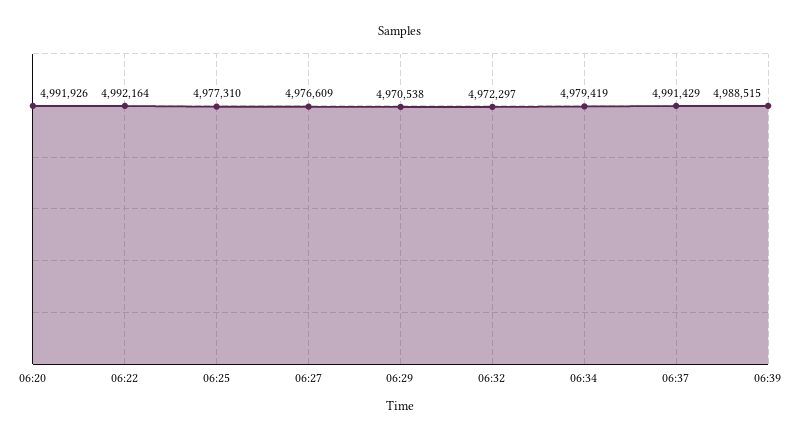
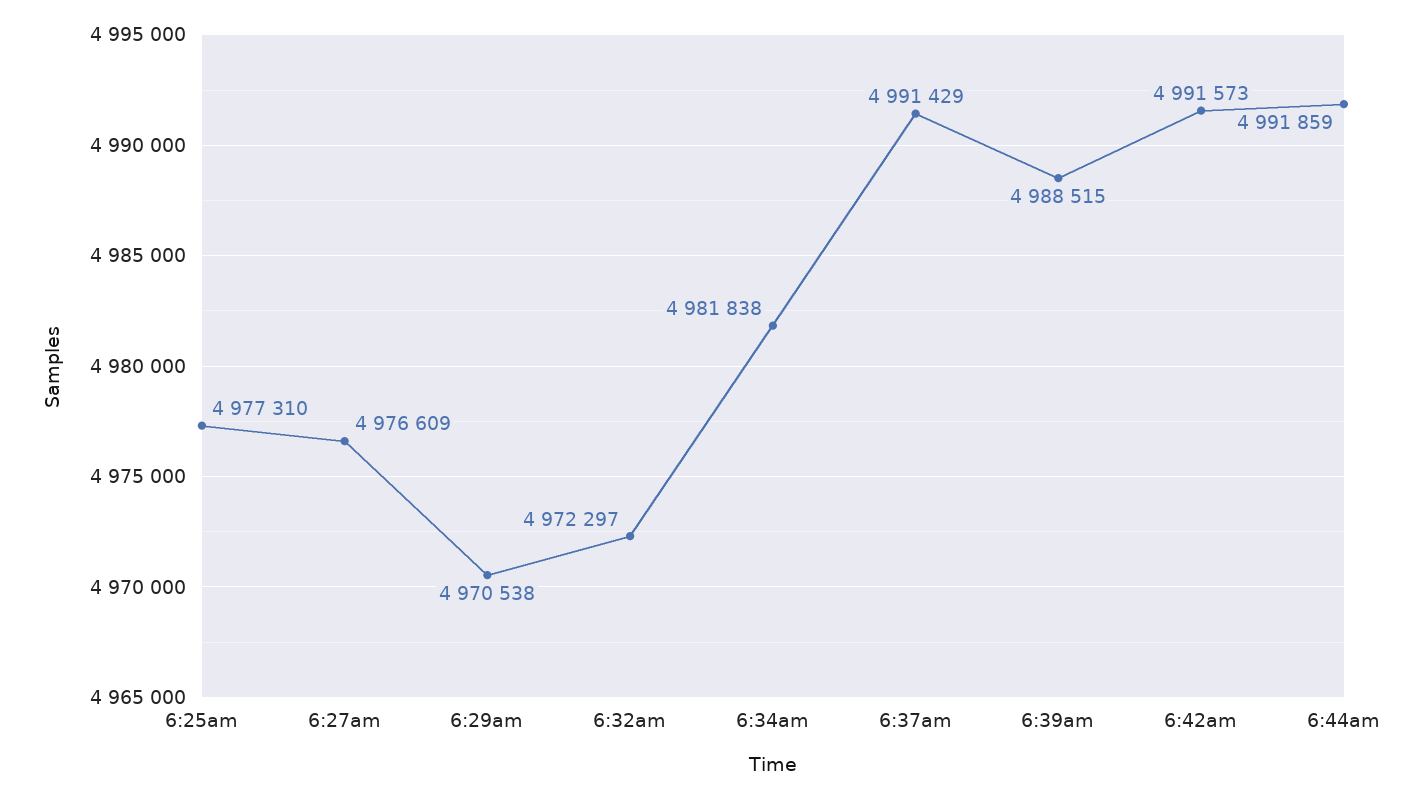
06:20: 4991926 -> none
06:22: 4992164 -> none
06:34: 4979419 -> 4981838
6:42am: none -> 4991573
6:44am: none -> 4991859

